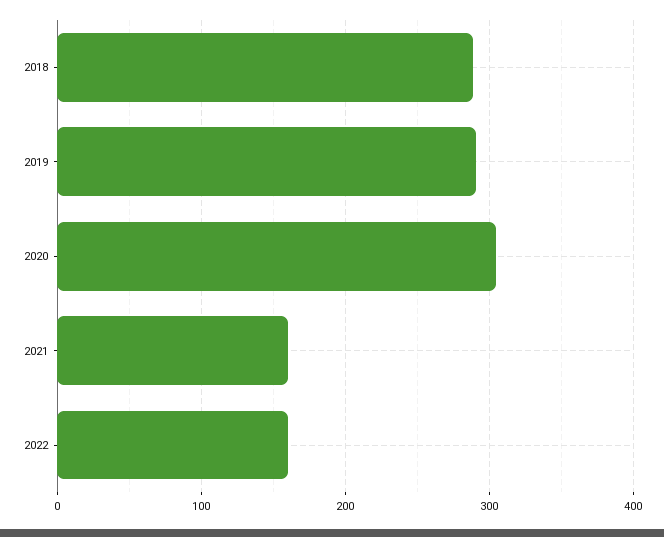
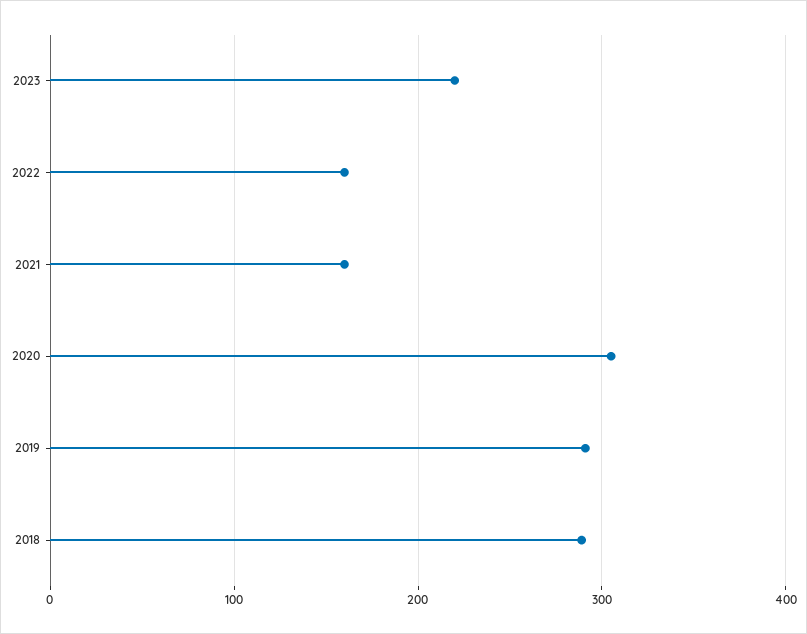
2023: none -> 220

